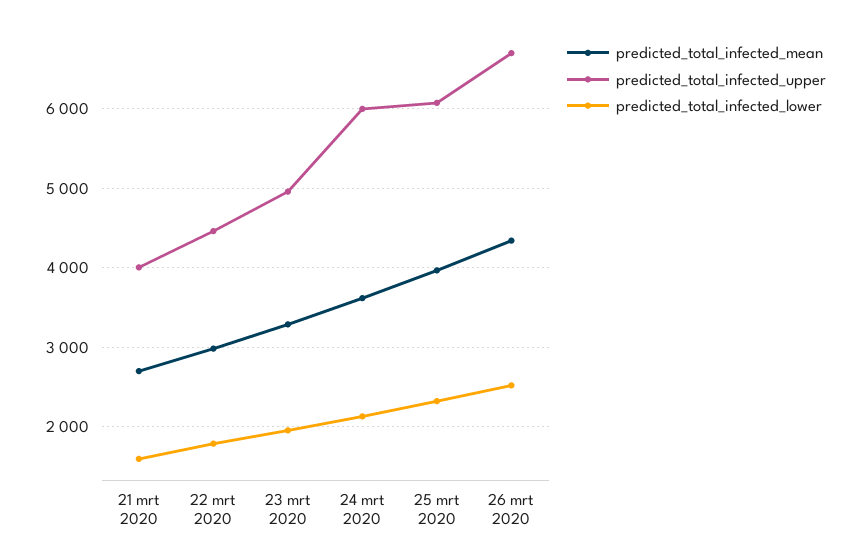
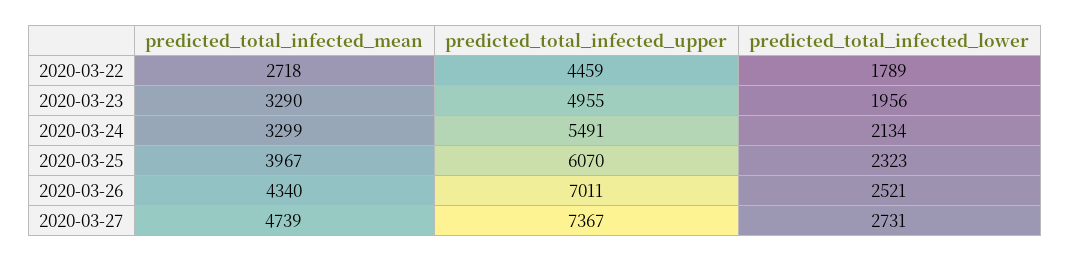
predicted_total_infected_mean, 21 mrt 2020: 2700 -> none
predicted_total_infected_upper, 21 mrt 2020: 4000 -> none
predicted_total_infected_lower, 21 mrt 2020: 1600 -> none
predicted_total_infected_mean, 22 mrt 2020: 3000 -> 2718
predicted_total_infected_mean, 24 mrt 2020: 3600 -> 3299
predicted_total_infected_upper, 24 mrt 2020: 6000 -> 5491
predicted_total_infected_upper, 26 mrt 2020: 6700 -> 7011
predicted_total_infected_mean, 2020-03-27: none -> 4739
predicted_total_infected_upper, 2020-03-27: none -> 7367
predicted_total_infected_lower, 2020-03-27: none -> 2731

